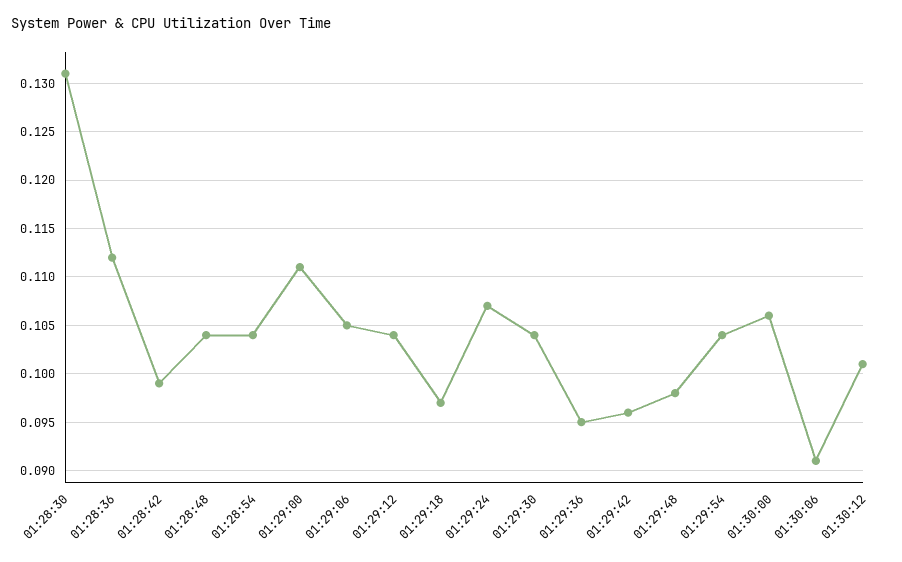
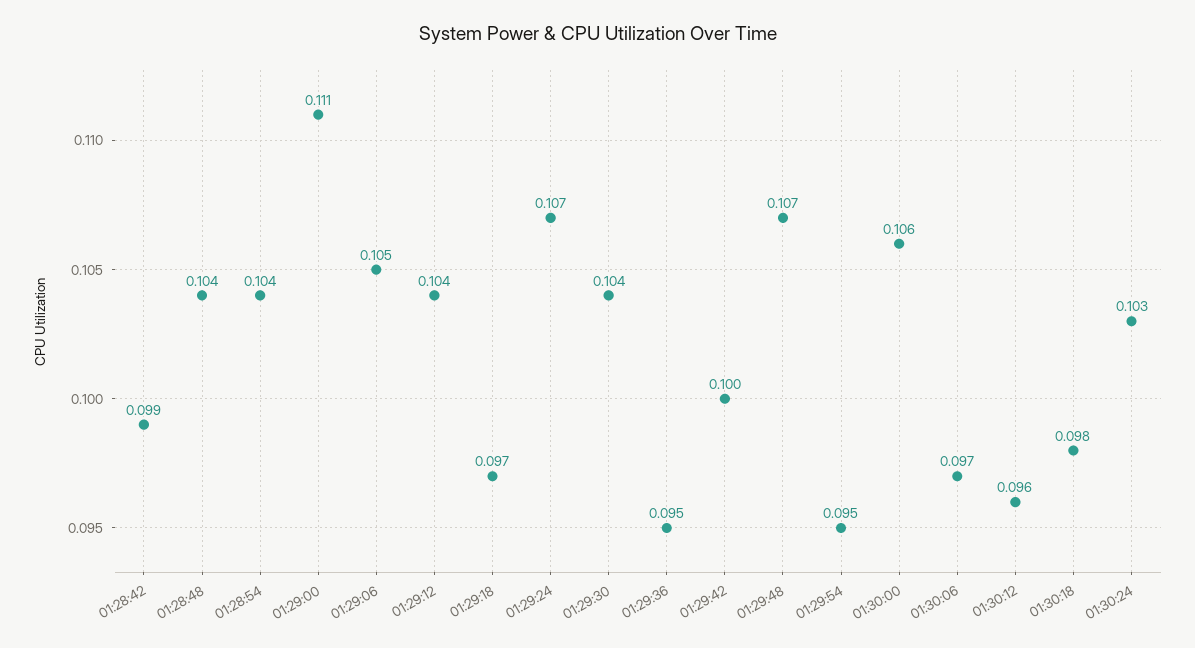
01:28:30: 0.131 -> none
01:28:36: 0.112 -> none
01:29:42: 0.096 -> 0.1
01:29:48: 0.098 -> 0.107
01:29:54: 0.104 -> 0.095
01:30:06: 0.091 -> 0.097
01:30:12: 0.101 -> 0.096
01:30:18: none -> 0.098
01:30:24: none -> 0.103

